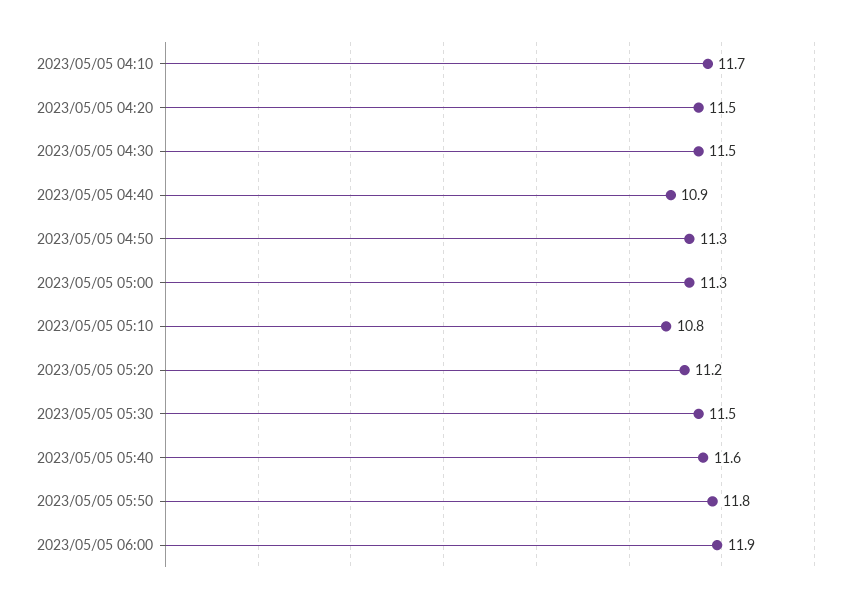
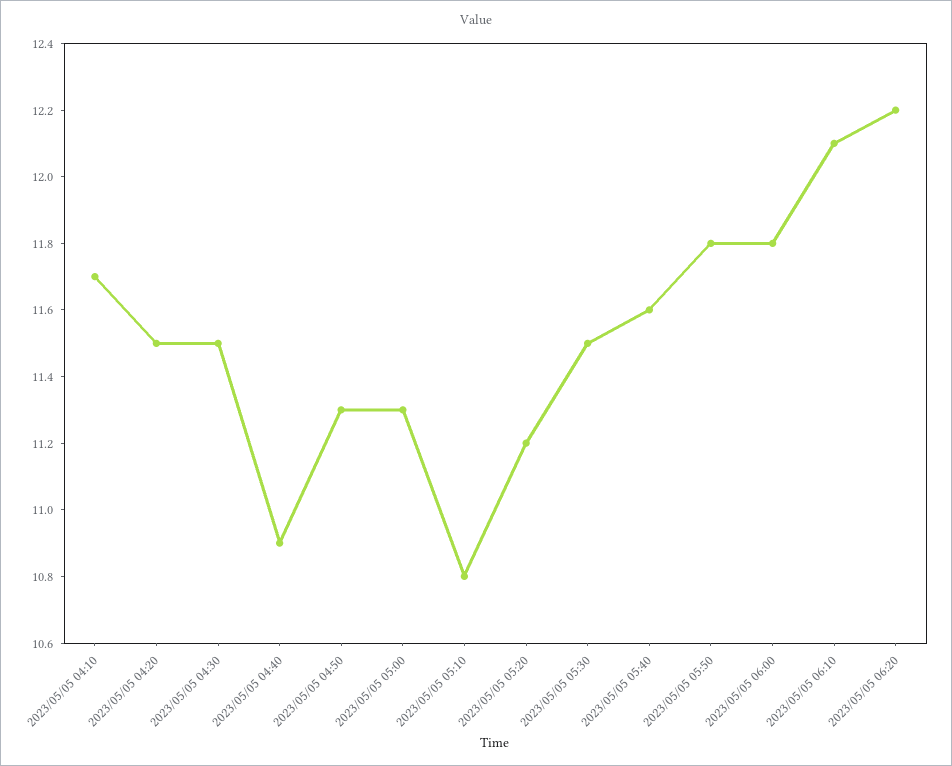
2023/05/05 06:00: 11.9 -> 11.8
2023/05/05 06:10: none -> 12.1
2023/05/05 06:20: none -> 12.2

